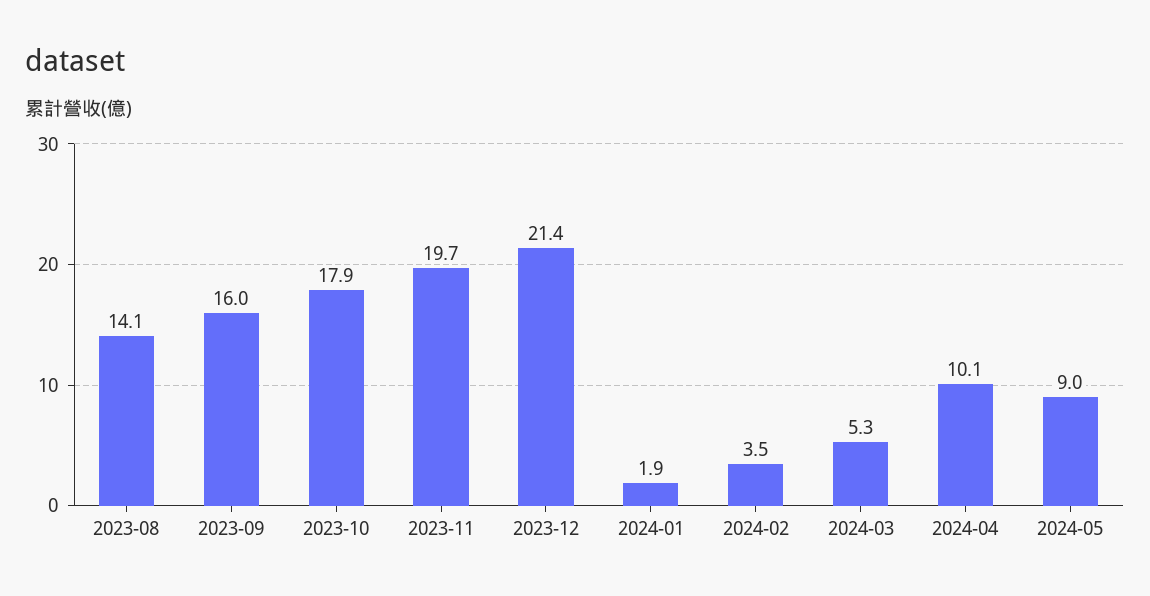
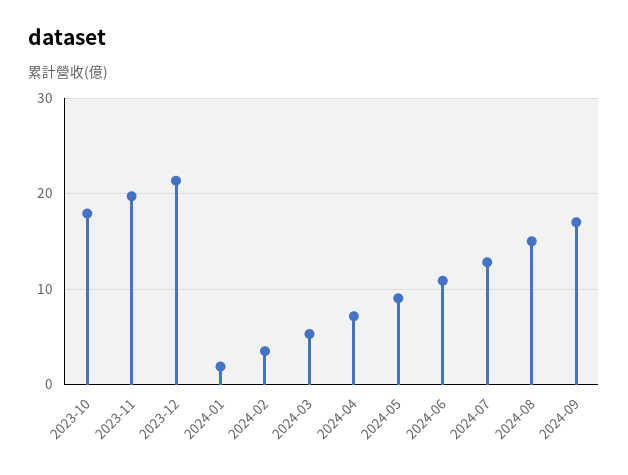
2023-08: 14.1 -> none
2023-09: 16 -> none
2024-04: 10.1 -> 7
2024-06: none -> 11
2024-07: none -> 13
2024-08: none -> 15
2024-09: none -> 17

